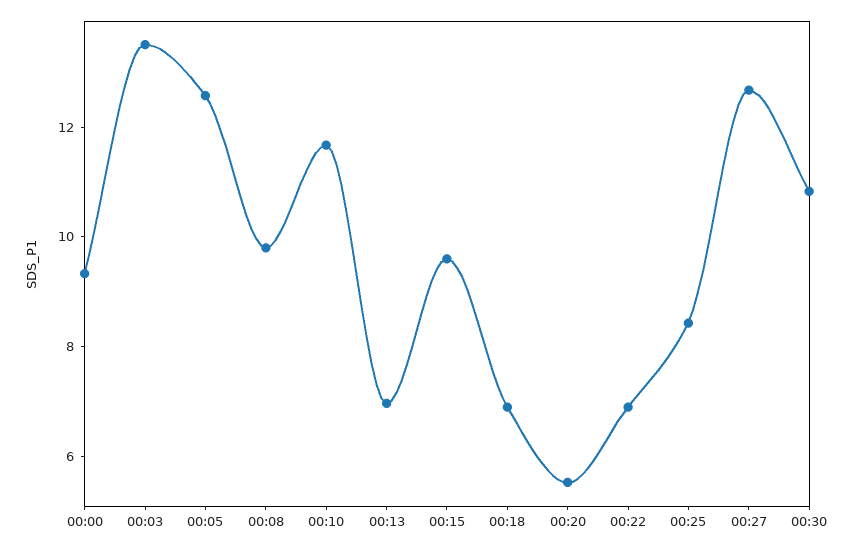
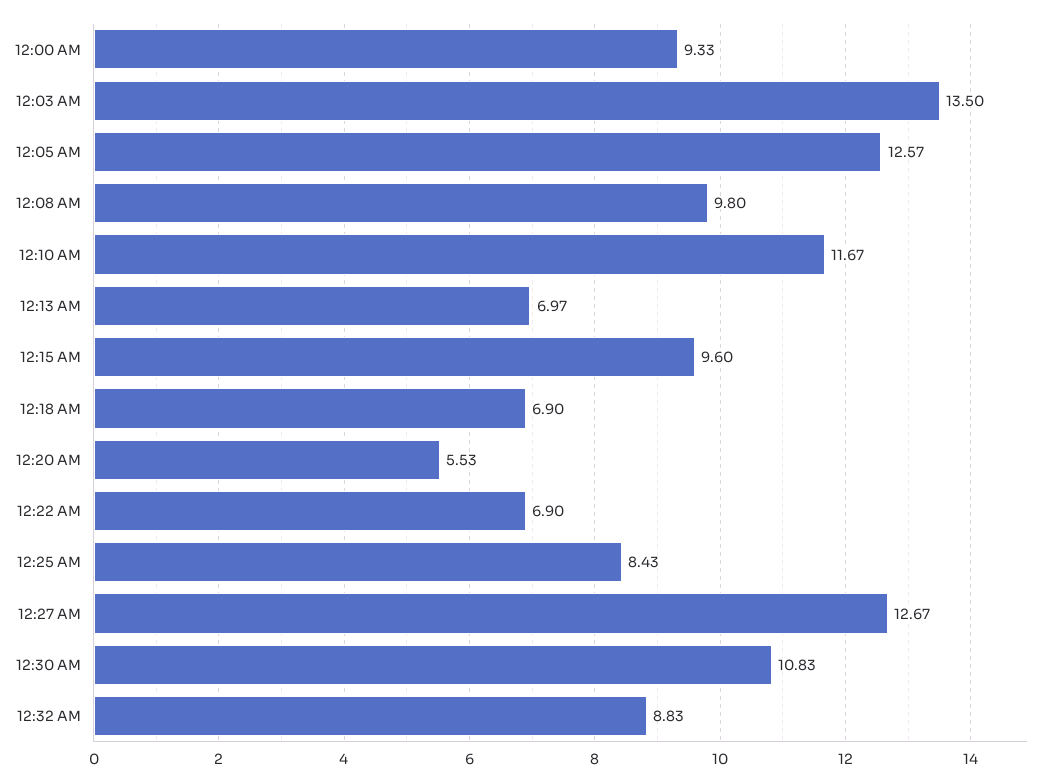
12:32 AM: none -> 8.83

